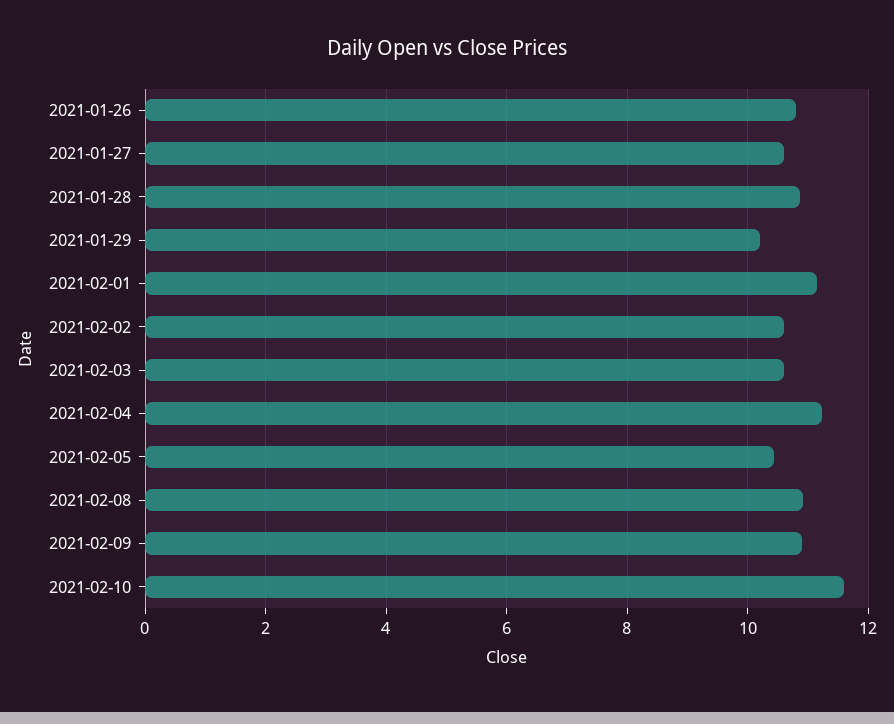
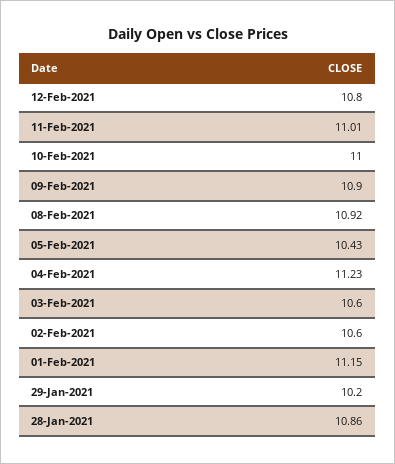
2021-01-26: 10.8 -> none
2021-01-27: 10.6 -> none
2021-02-10: 11.6 -> 11
12-Feb-2021: none -> 10.8
11-Feb-2021: none -> 11.01

